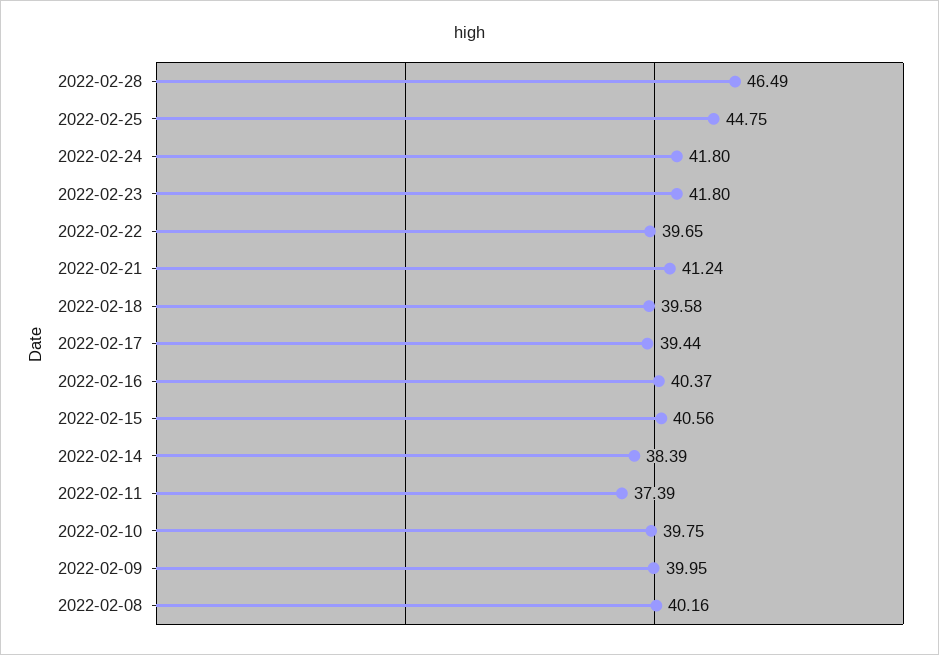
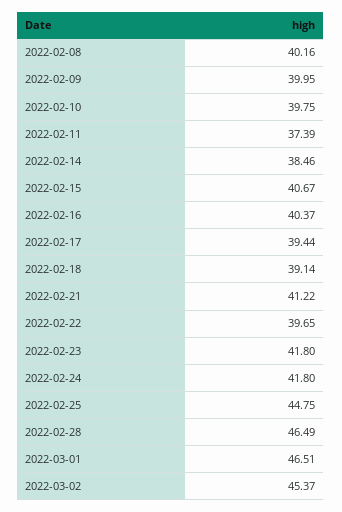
2022-02-21: 41.24 -> 41.22
2022-02-18: 39.58 -> 39.14
2022-02-15: 40.56 -> 40.67
2022-02-14: 38.39 -> 38.46
2022-03-01: none -> 46.51
2022-03-02: none -> 45.37

